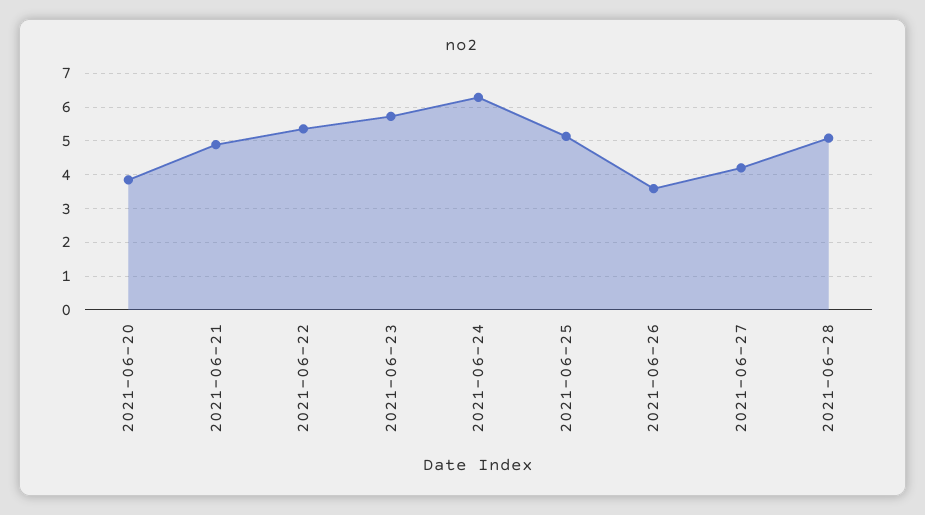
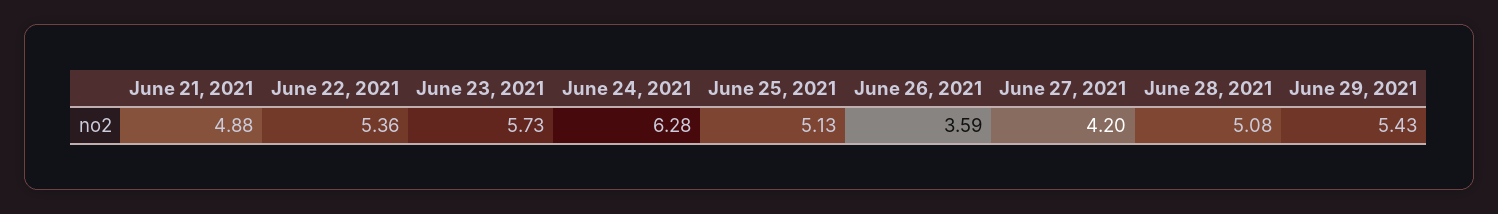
2021-06-20: 3.8 -> none
June 29, 2021: none -> 5.43

